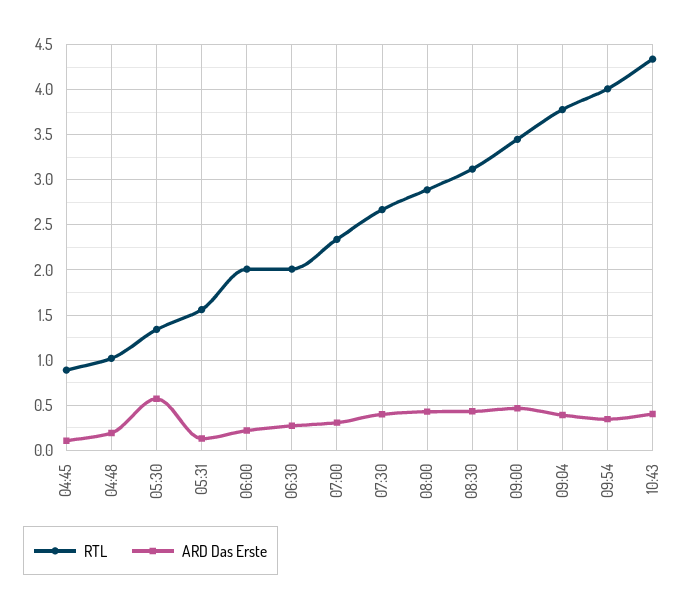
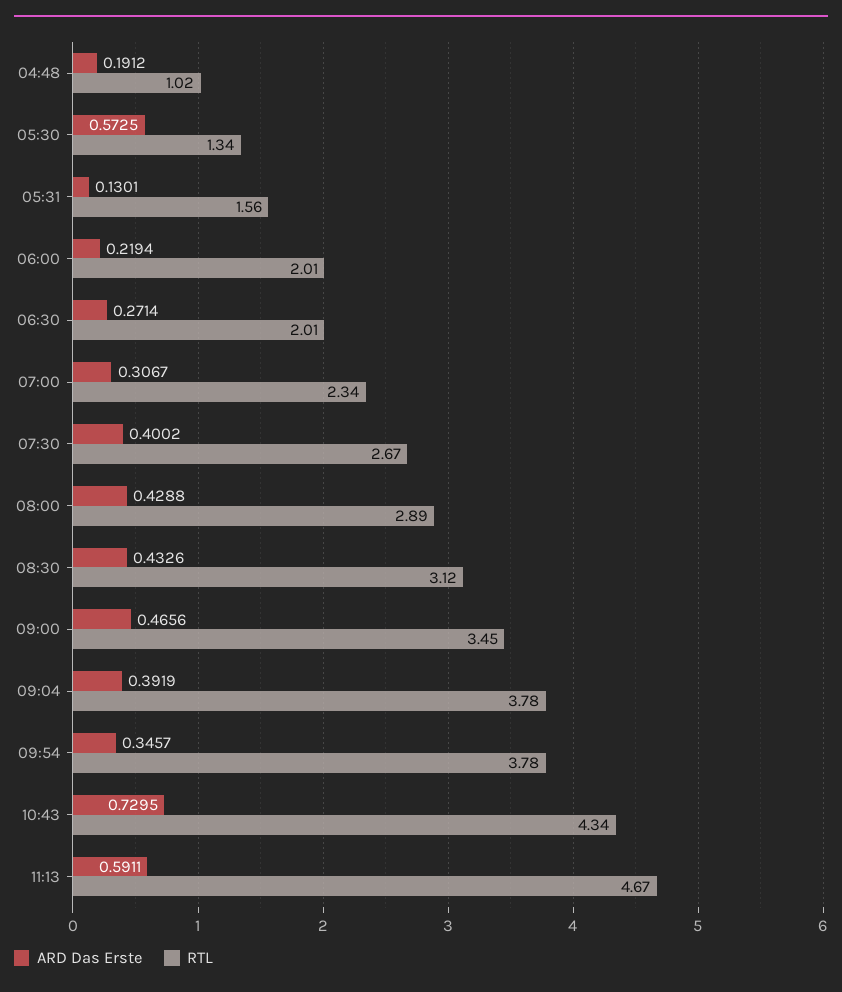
RTL, 04:45: 0.9 -> none
ARD Das Erste, 04:45: 0.1 -> none
RTL, 09:54: 4 -> 3.78
ARD Das Erste, 10:43: 0.4 -> 0.7295
ARD Das Erste, 11:13: none -> 0.5911
RTL, 11:13: none -> 4.67

